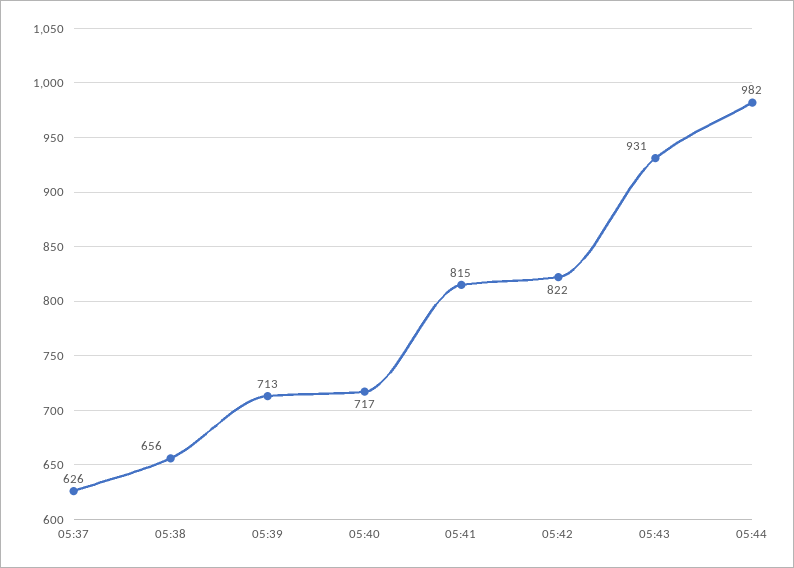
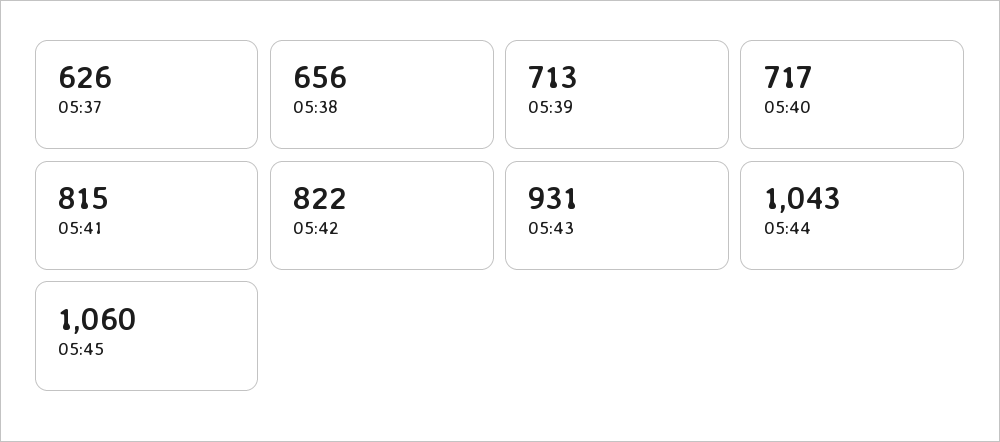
05:44: 982 -> 1043
05:45: none -> 1060

